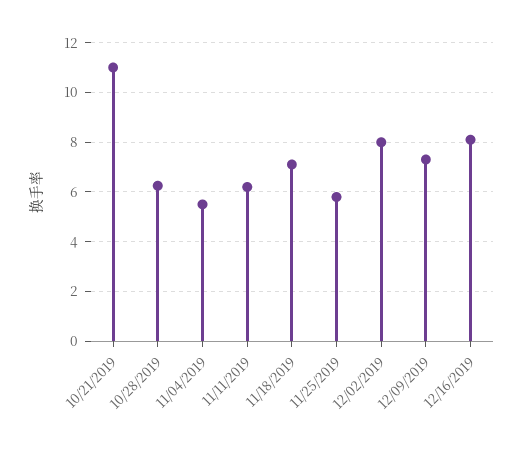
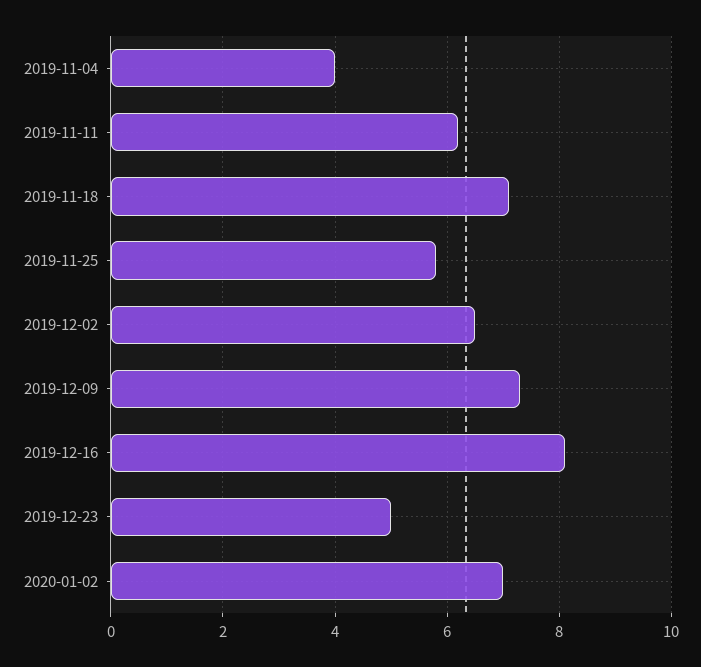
10/21/2019: 11 -> none
10/28/2019: 6.25 -> none
11/04/2019: 5.5 -> 4
12/02/2019: 8 -> 6.5
2019-12-23: none -> 5
2020-01-02: none -> 7

